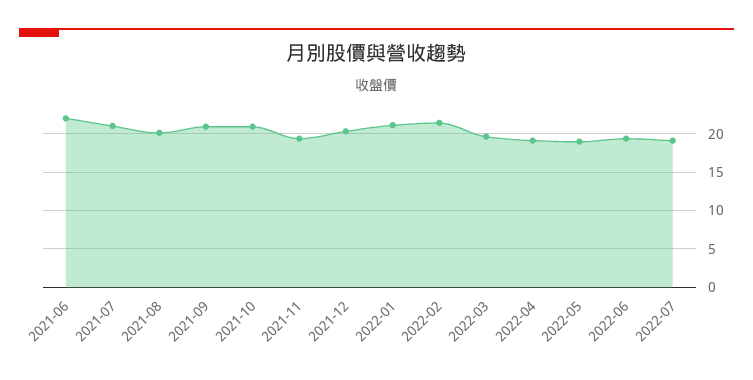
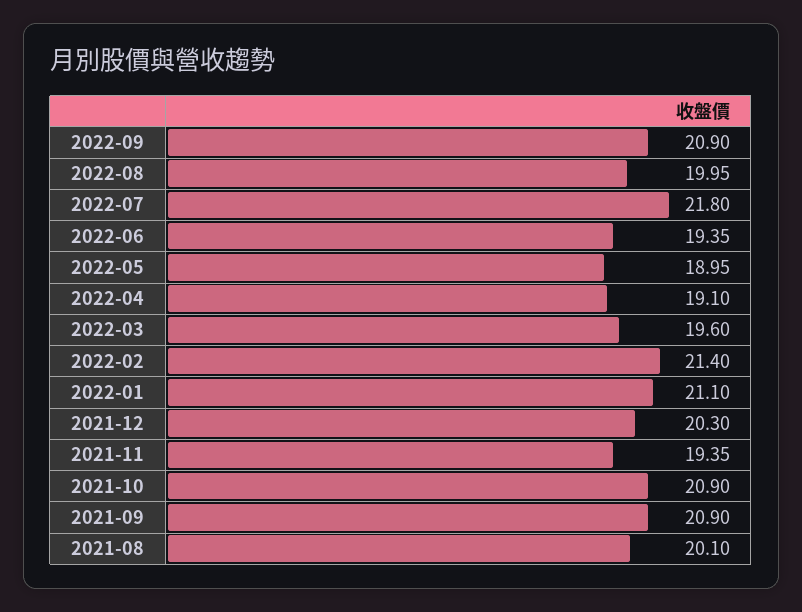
2021-06: 22 -> none
2021-07: 21 -> none
2022-07: 19 -> 21.8
2022-09: none -> 20.9
2022-08: none -> 19.95

